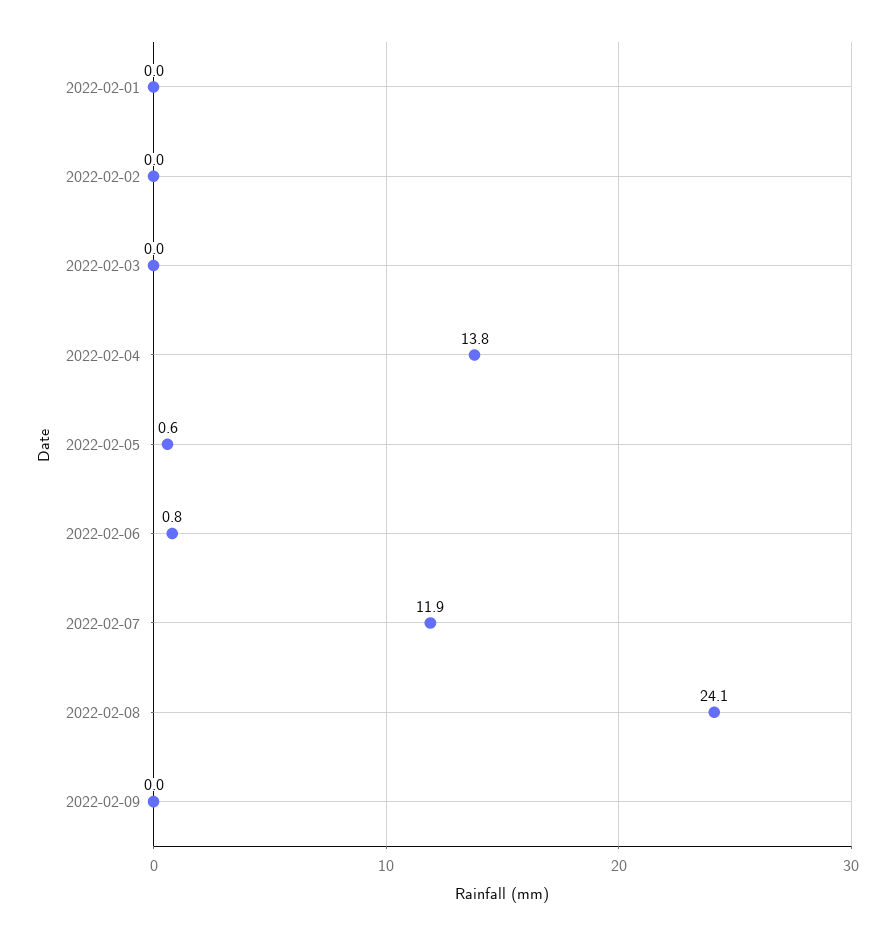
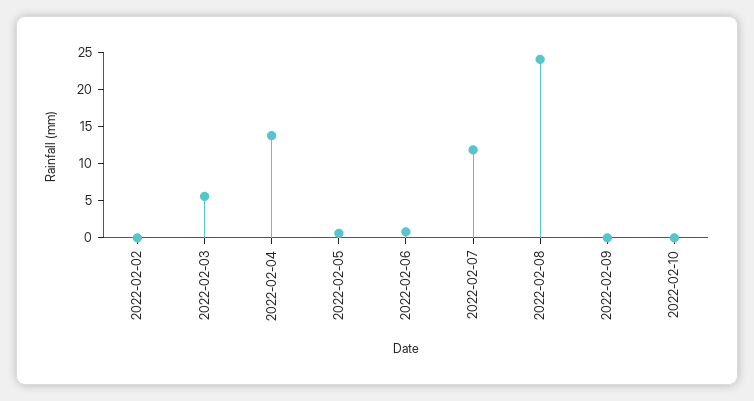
2022-02-01: 0 -> none
2022-02-03: 0 -> 5
2022-02-10: none -> 0

